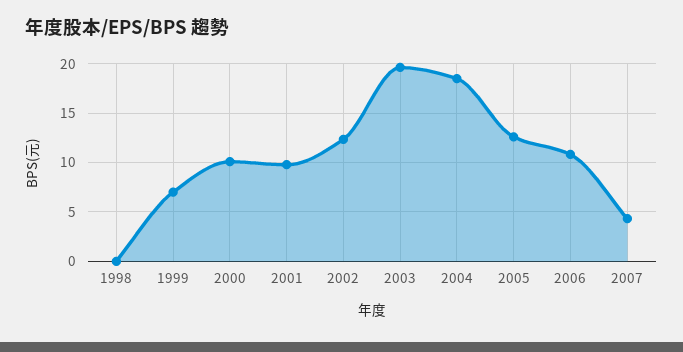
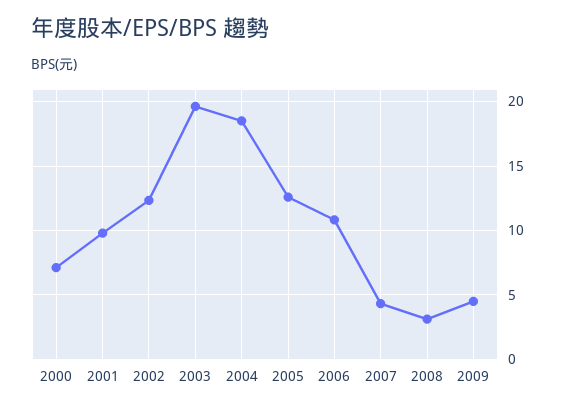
1998: 0 -> none
1999: 7 -> none
2000: 10 -> 7
2008: none -> 3
2009: none -> 4.5

